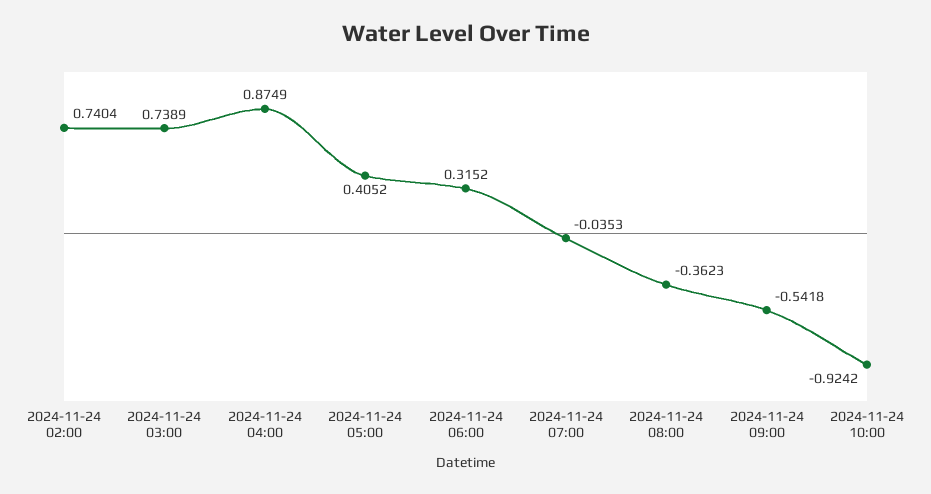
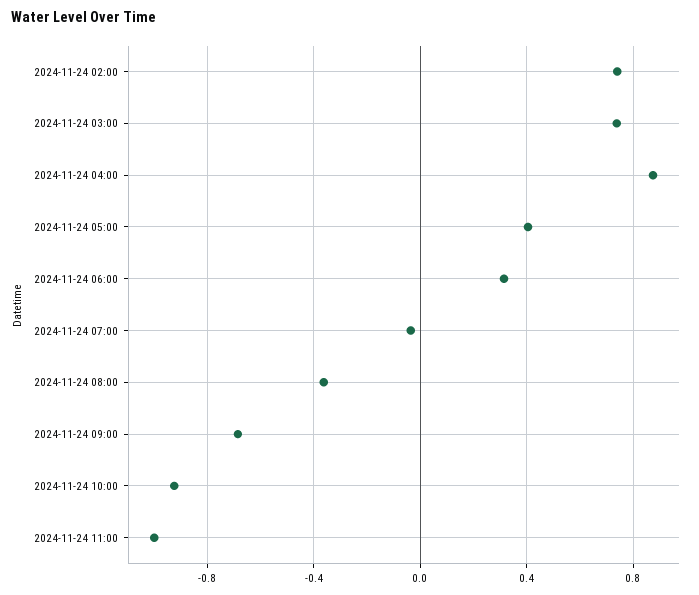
2024-11-24 09:00: -0.5418 -> -0.7
2024-11-24 11:00: none -> -1

